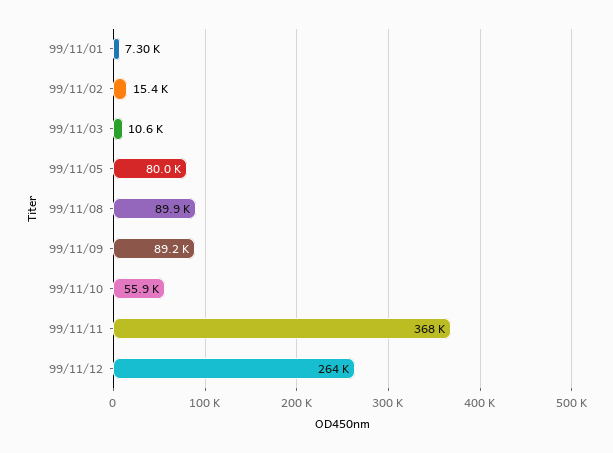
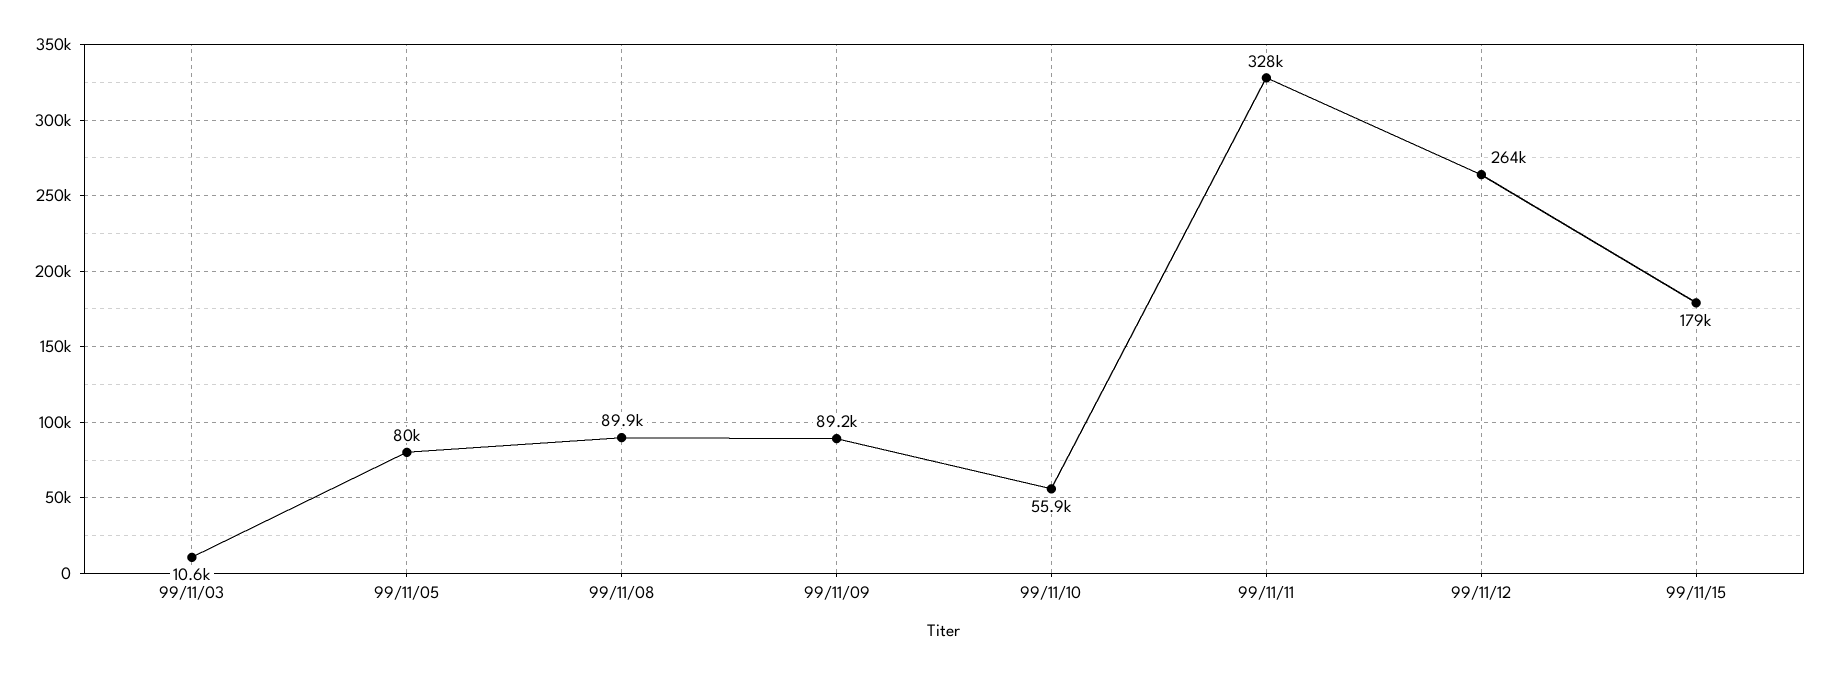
99/11/01: 7300 -> none
99/11/02: 15400 -> none
99/11/11: 368000 -> 328000
99/11/15: none -> 179000

